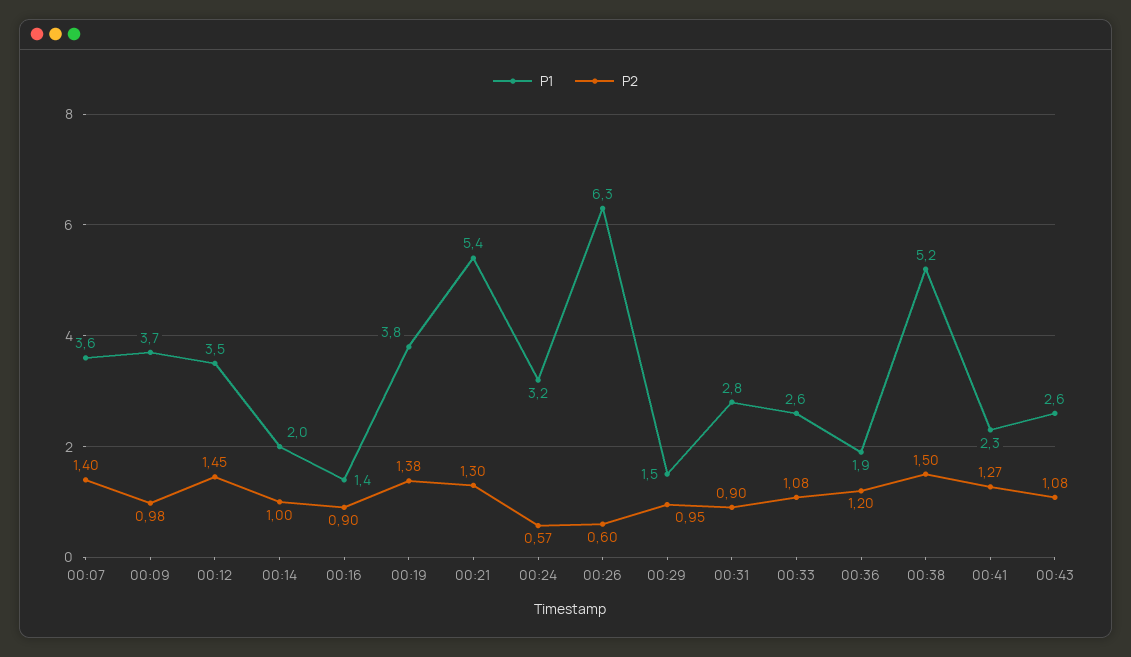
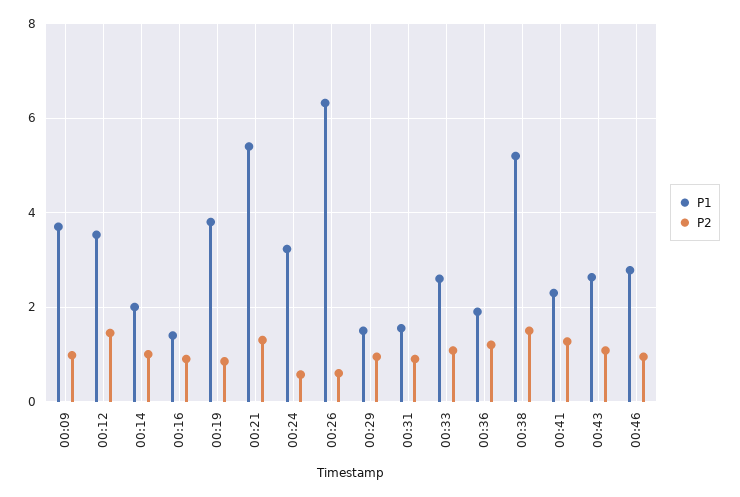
P1, 00:07: 3.6 -> none
P2, 00:07: 1.4 -> none
P2, 00:19: 1.38 -> 0.8
P1, 00:31: 2.8 -> 1.6
P1, 00:46: none -> 2.8
P2, 00:46: none -> 1

